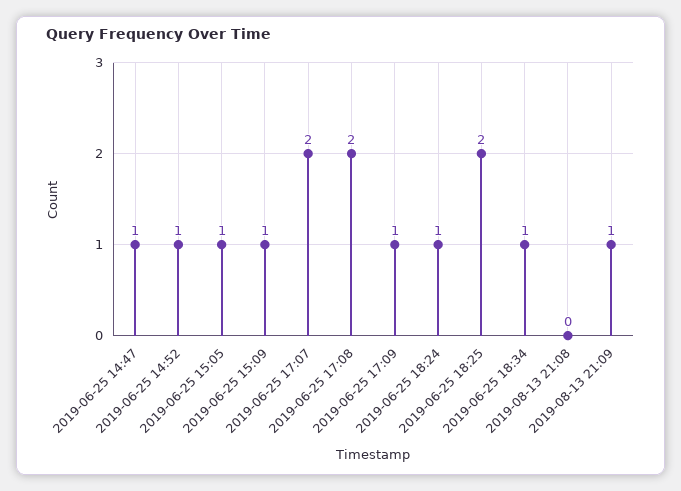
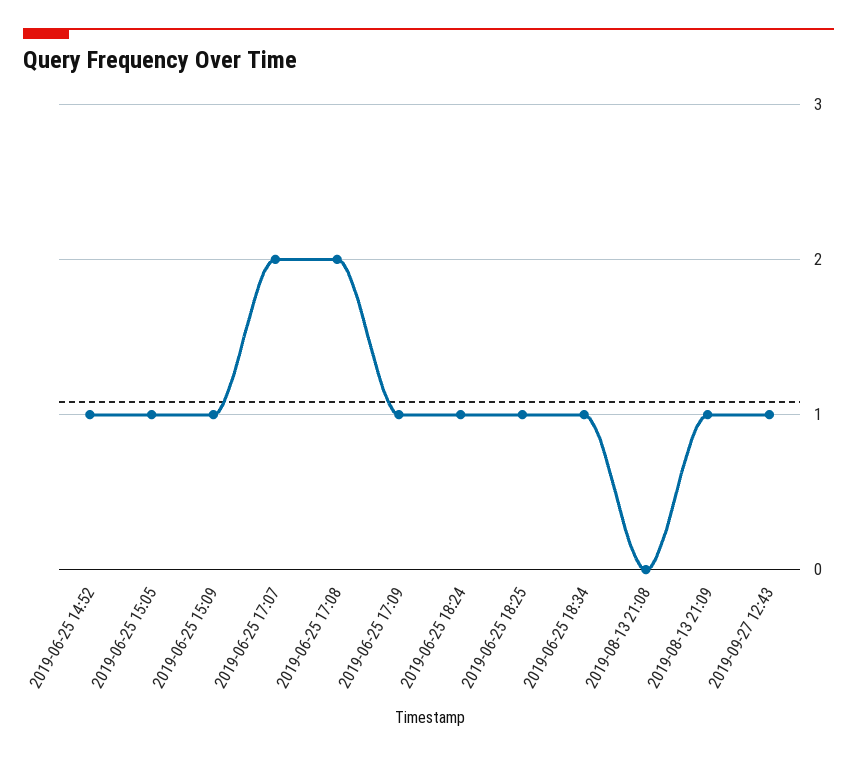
2019-06-25 14:47: 1 -> none
2019-06-25 18:25: 2 -> 1
2019-09-27 12:43: none -> 1

